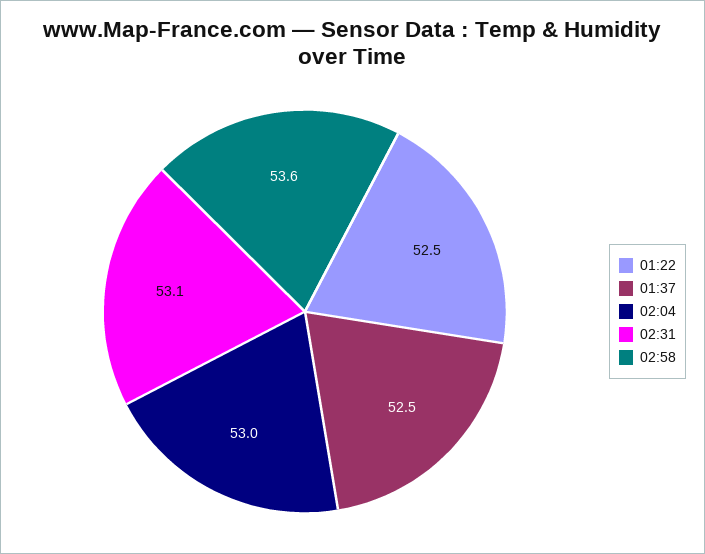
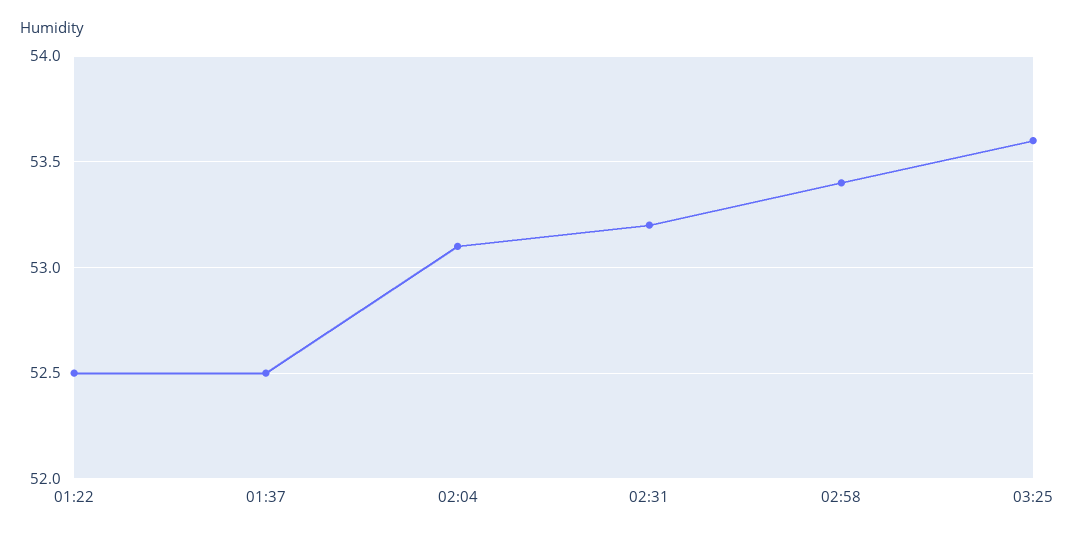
02:04: 53 -> 53.1
02:31: 53.1 -> 53.2
02:58: 53.6 -> 53.4
03:25: none -> 53.6

